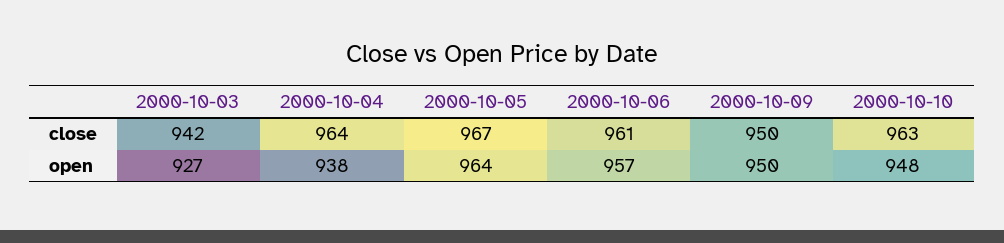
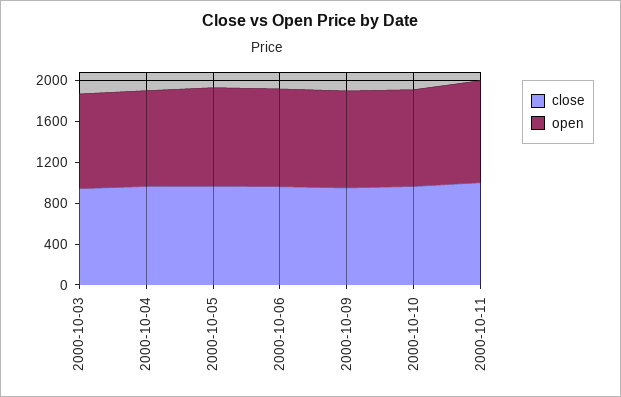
close, 2000-10-11: none -> 1000
open, 2000-10-11: none -> 1000

